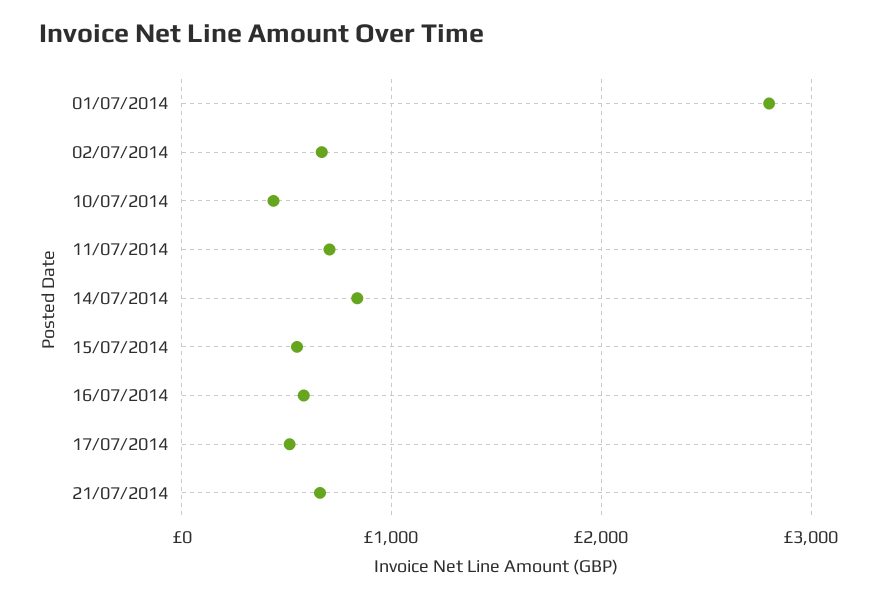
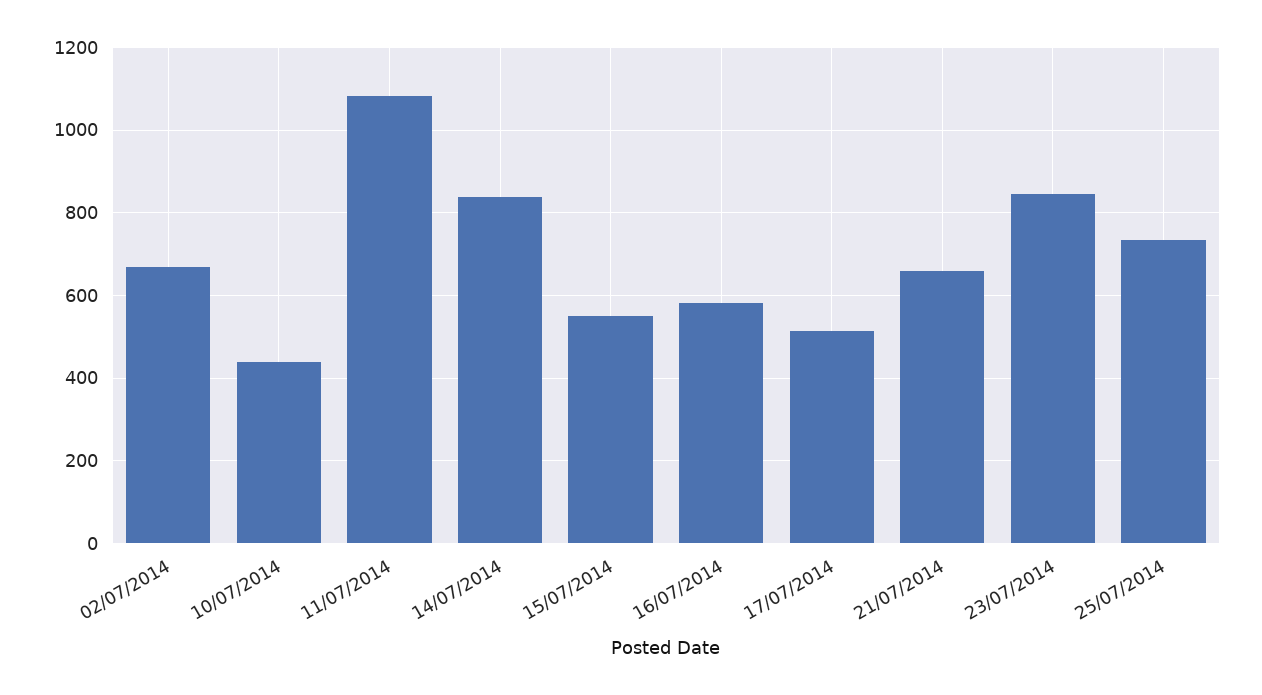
01/07/2014: 2800 -> none
11/07/2014: 700 -> 1080
23/07/2014: none -> 840
25/07/2014: none -> 740

